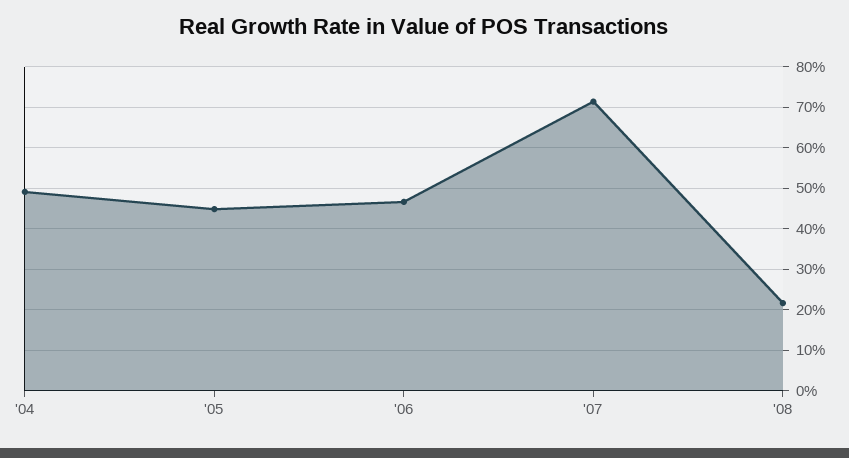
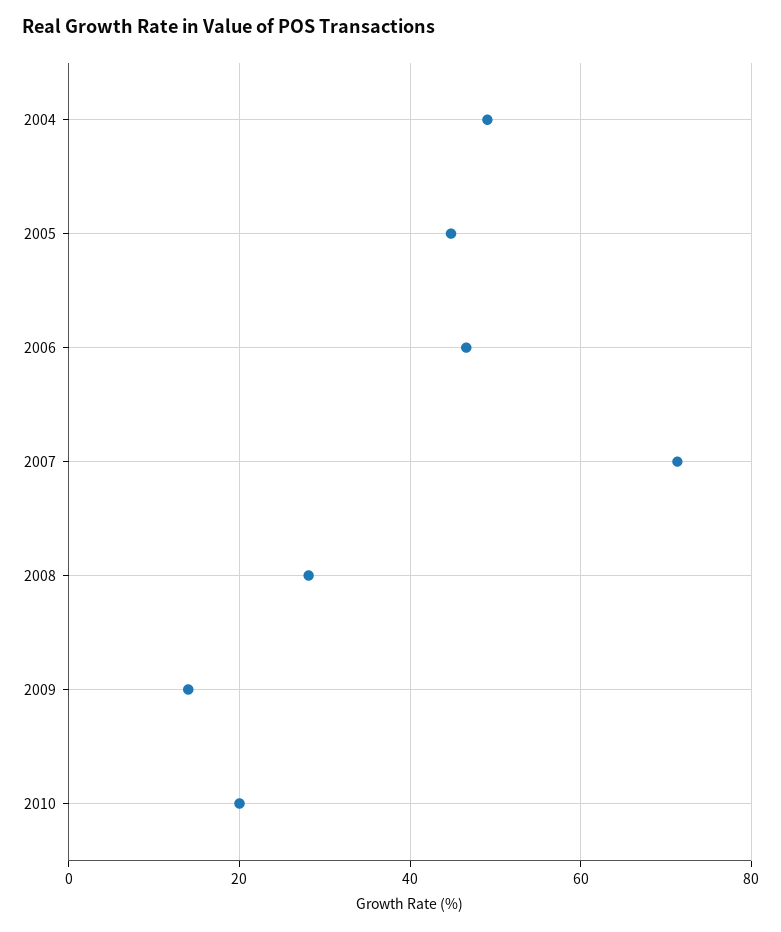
'08: 22 -> 28
2009: none -> 14
2010: none -> 20

